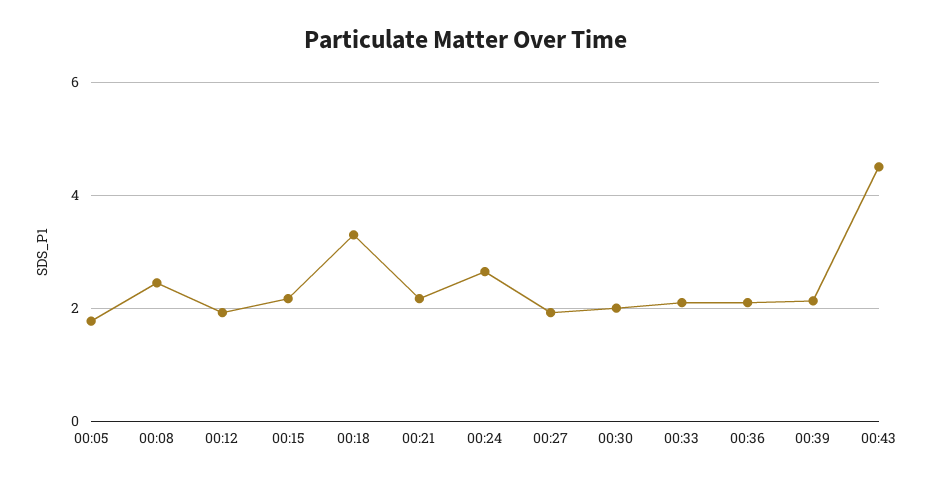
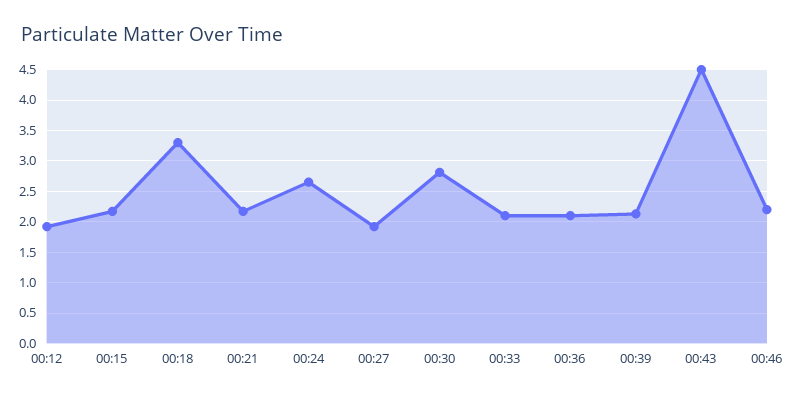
00:05: 1.8 -> none
00:08: 2.4 -> none
00:30: 2 -> 2.8
00:46: none -> 2.2

